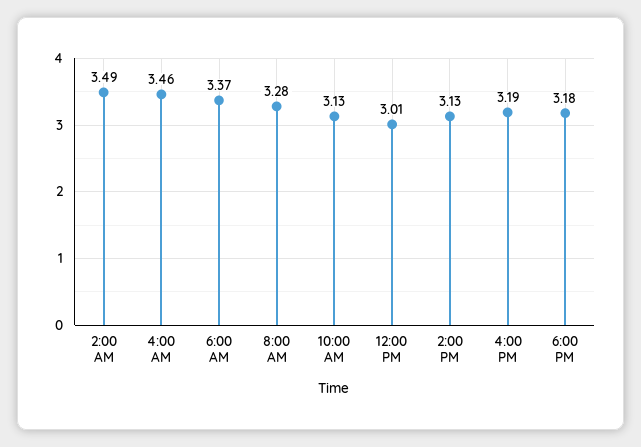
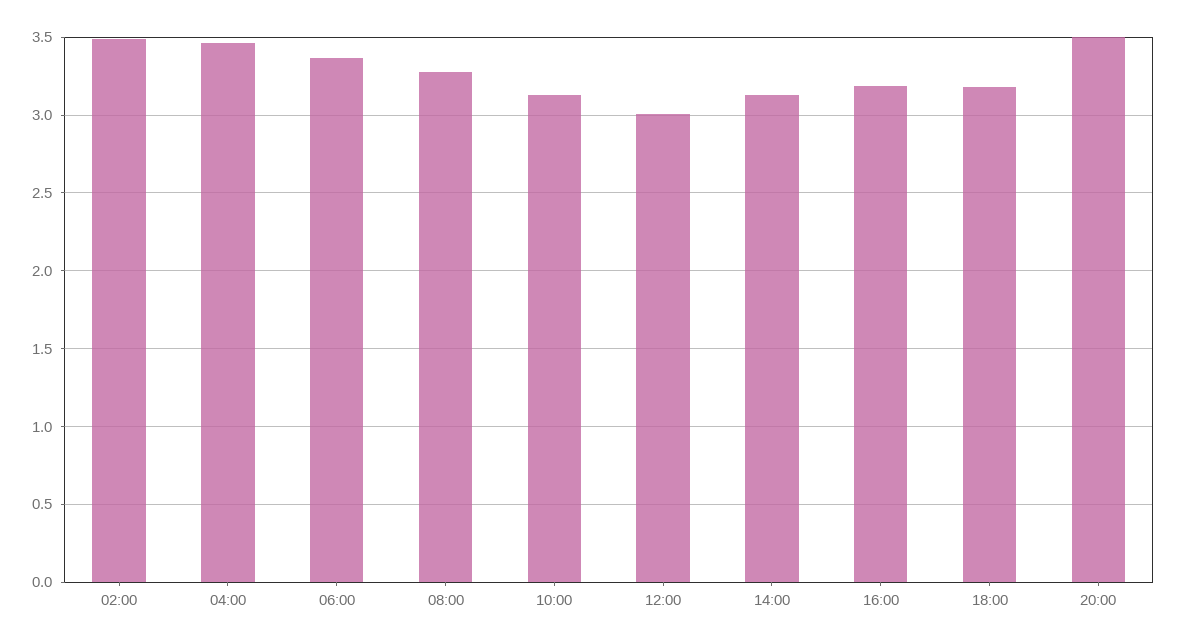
20:00: none -> 3.5

